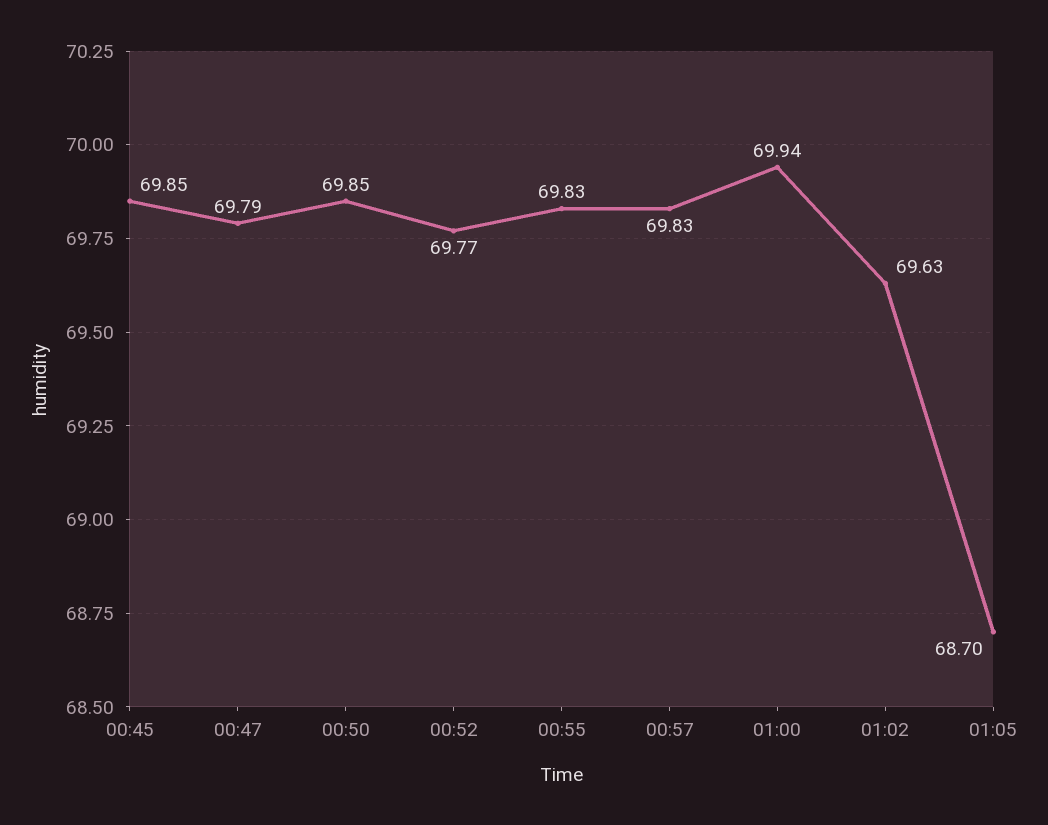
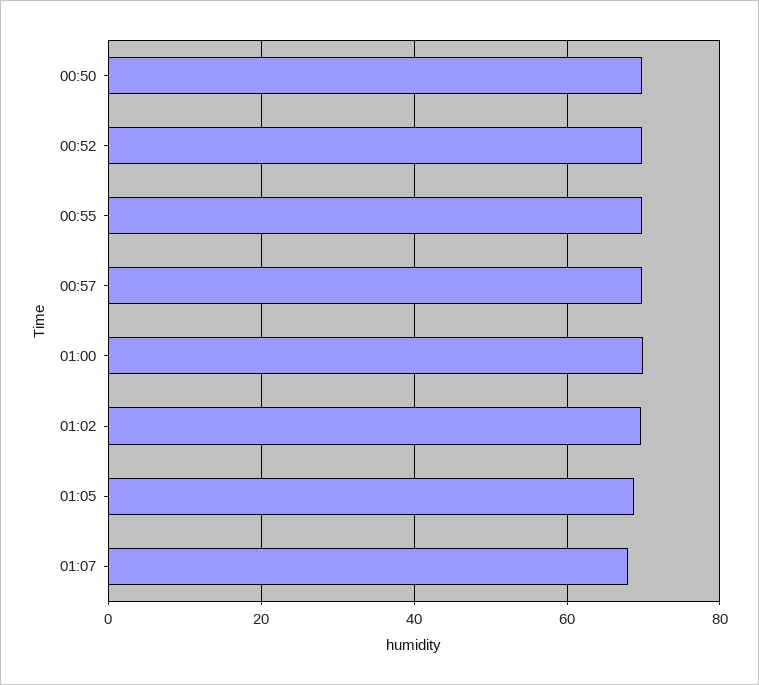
00:45: 69.85 -> none
00:47: 69.79 -> none
01:07: none -> 68

